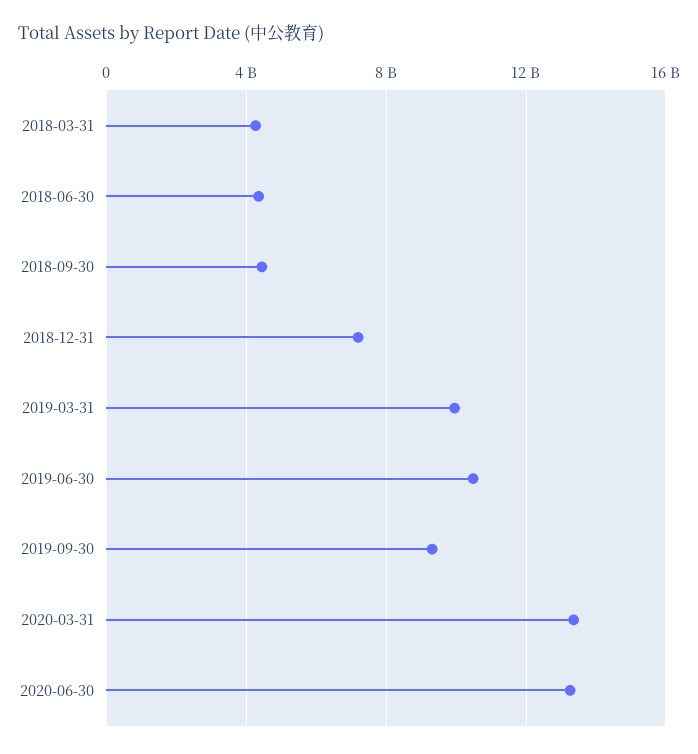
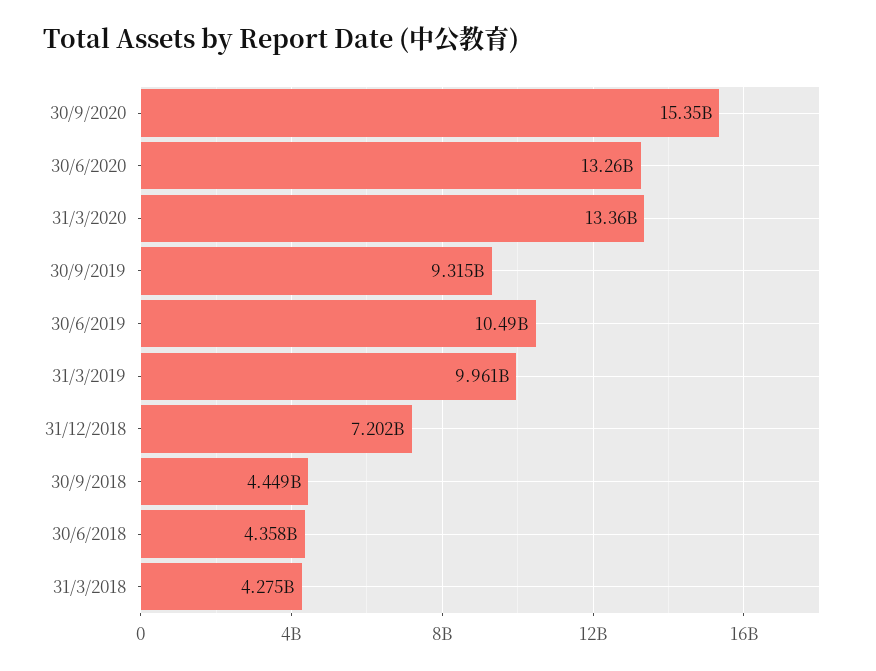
30/9/2020: none -> 15350000000

